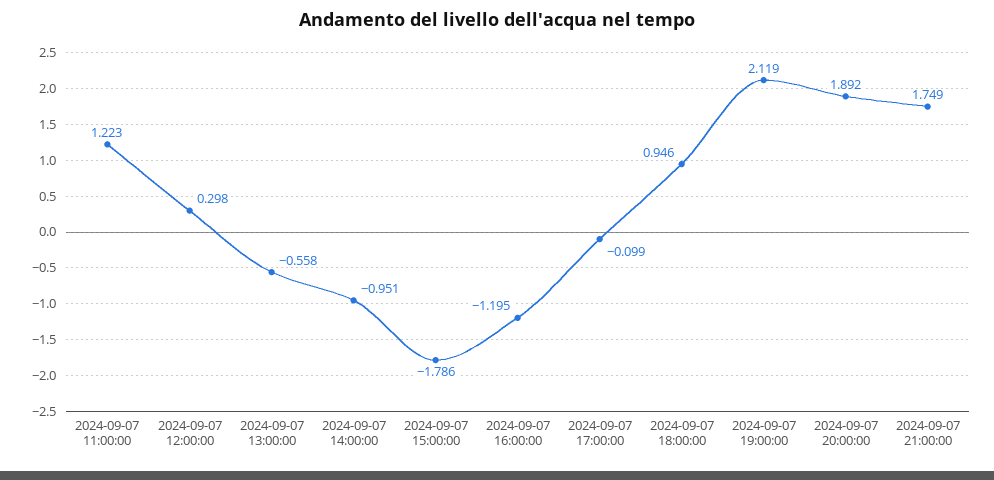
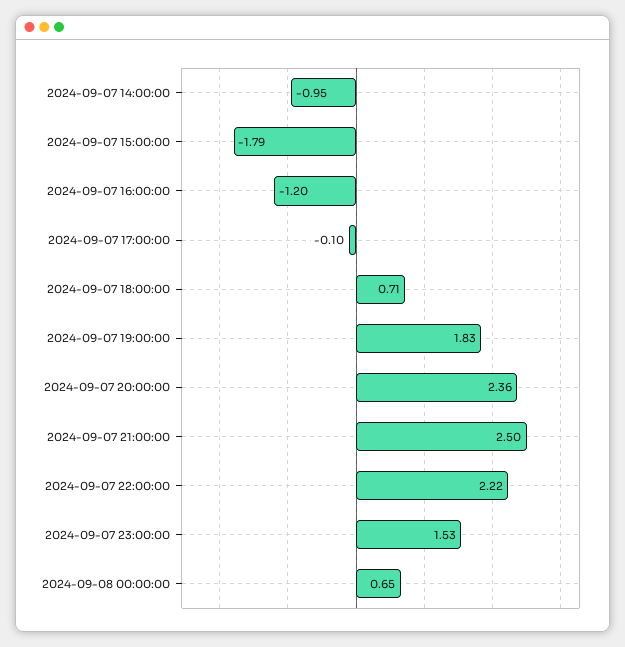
2024-09-07 11:00:00: 1.223 -> none
2024-09-07 12:00:00: 0.298 -> none
2024-09-07 13:00:00: -0.558 -> none
2024-09-07 18:00:00: 0.946 -> 0.71
2024-09-07 19:00:00: 2.119 -> 1.83
2024-09-07 20:00:00: 1.892 -> 2.36
2024-09-07 21:00:00: 1.749 -> 2.5
2024-09-07 22:00:00: none -> 2.22
2024-09-07 23:00:00: none -> 1.53
2024-09-08 00:00:00: none -> 0.65

